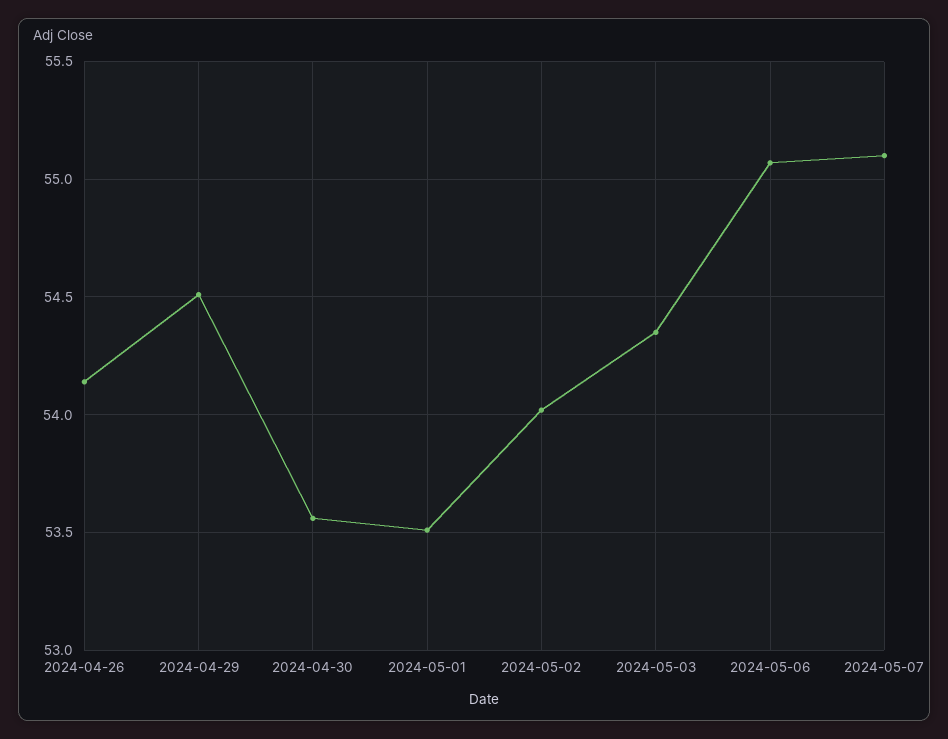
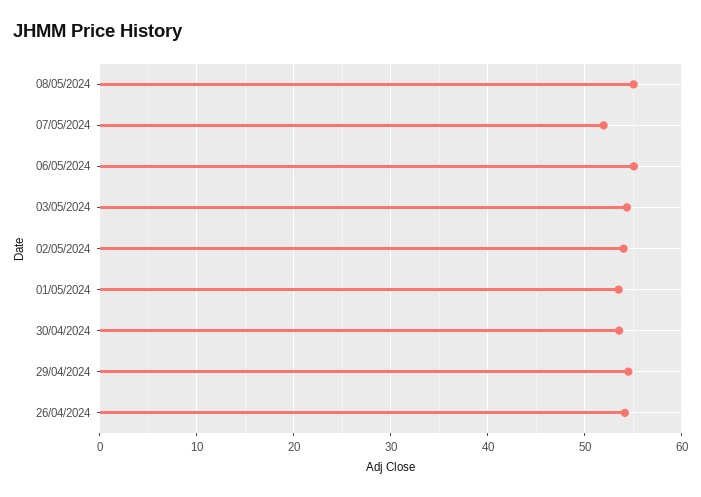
2024-05-07: 55.1 -> 52
08/05/2024: none -> 55

